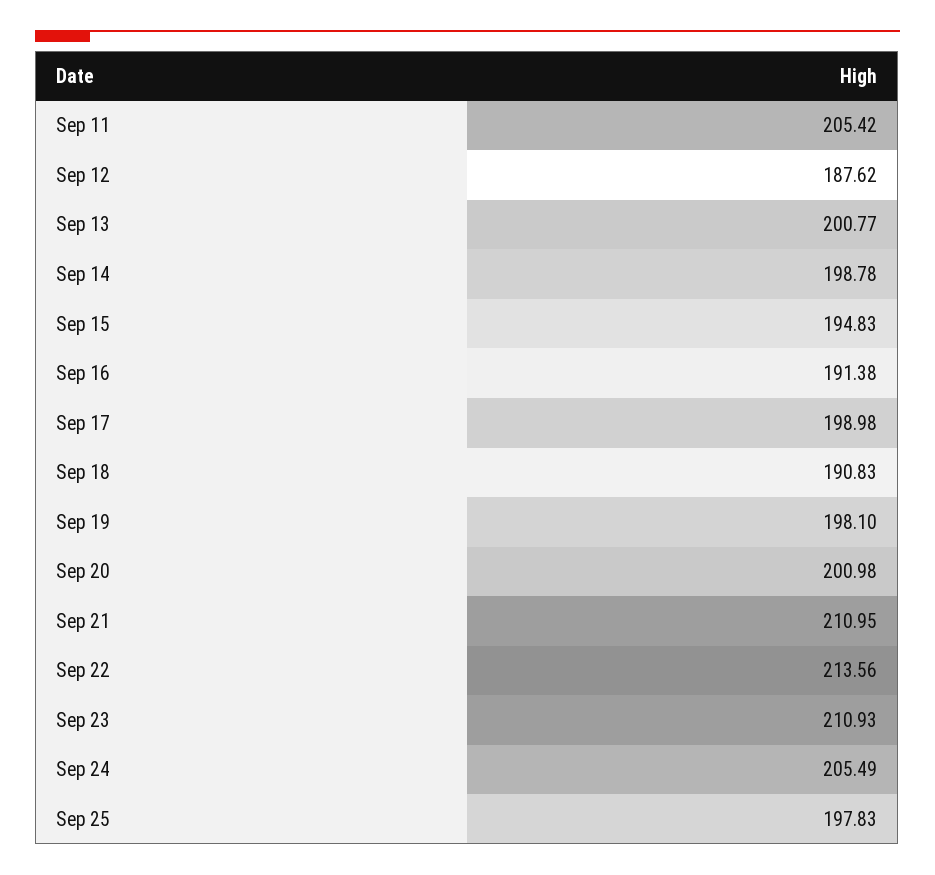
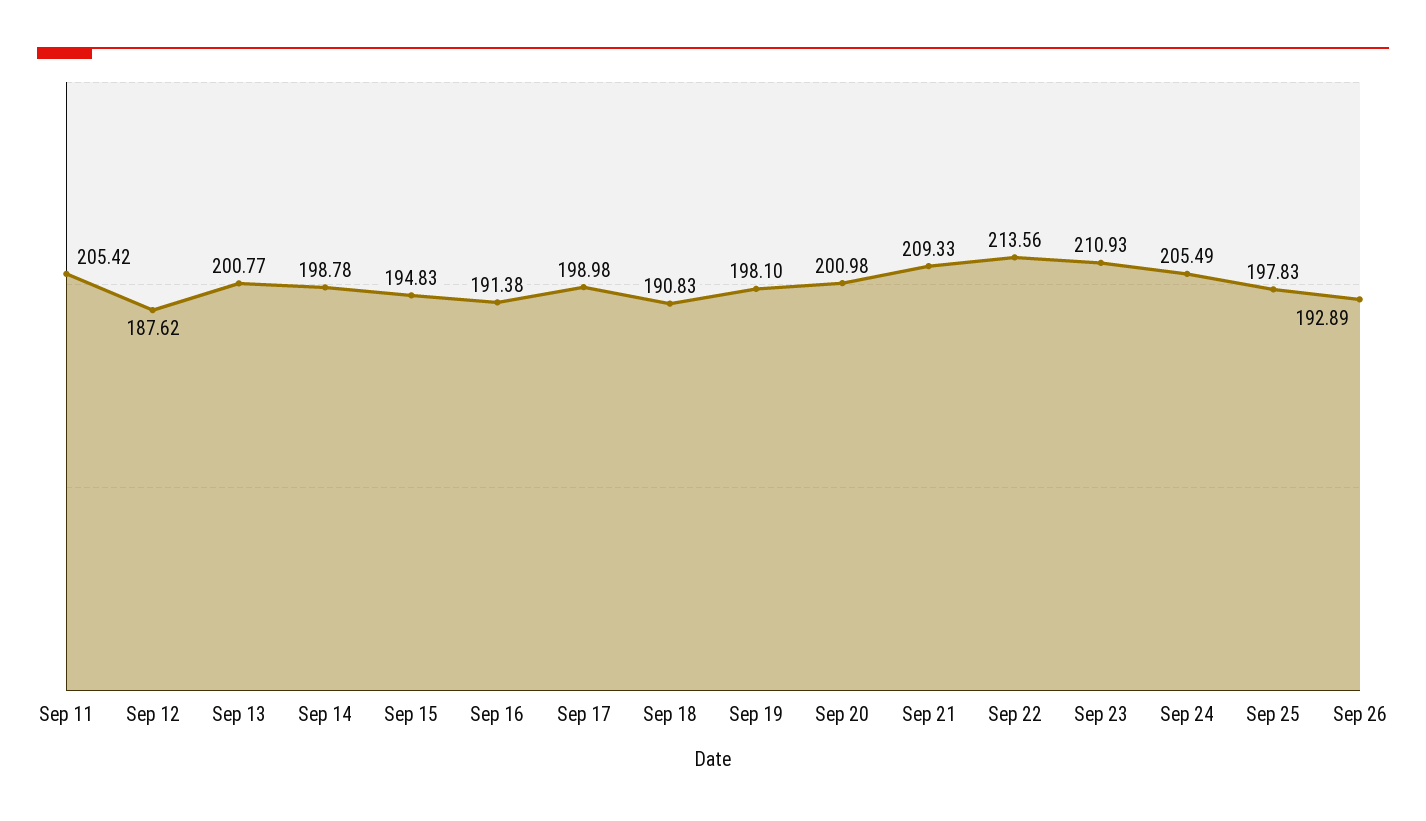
Sep 21: 210.95 -> 209.33
Sep 26: none -> 192.89

